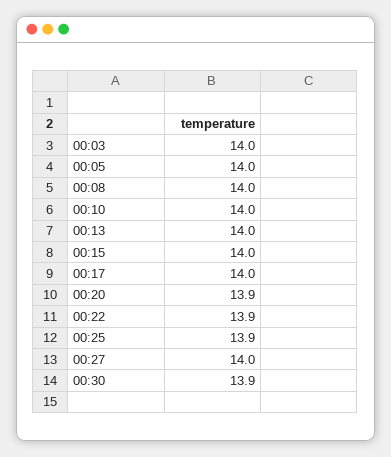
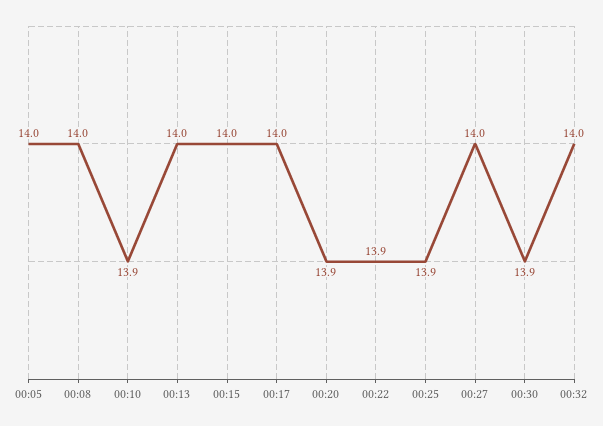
00:03: 14 -> none
00:10: 14 -> 13.9
00:32: none -> 14

